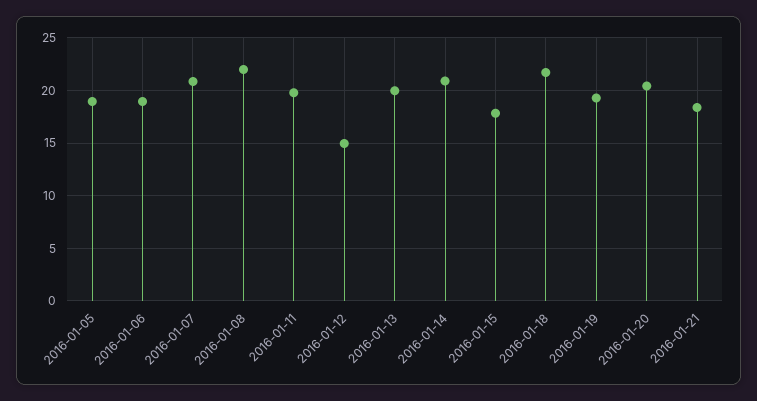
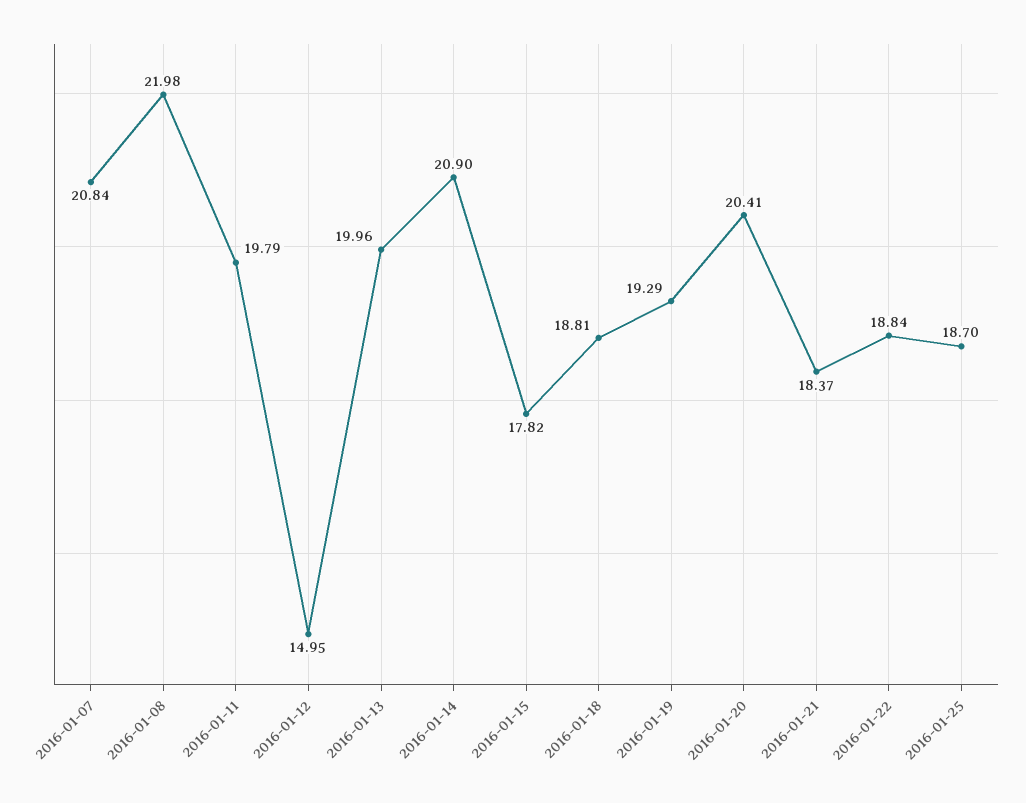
2016-01-05: 19 -> none
2016-01-06: 19 -> none
2016-01-18: 22 -> 18.81
2016-01-22: none -> 18.84
2016-01-25: none -> 18.7

